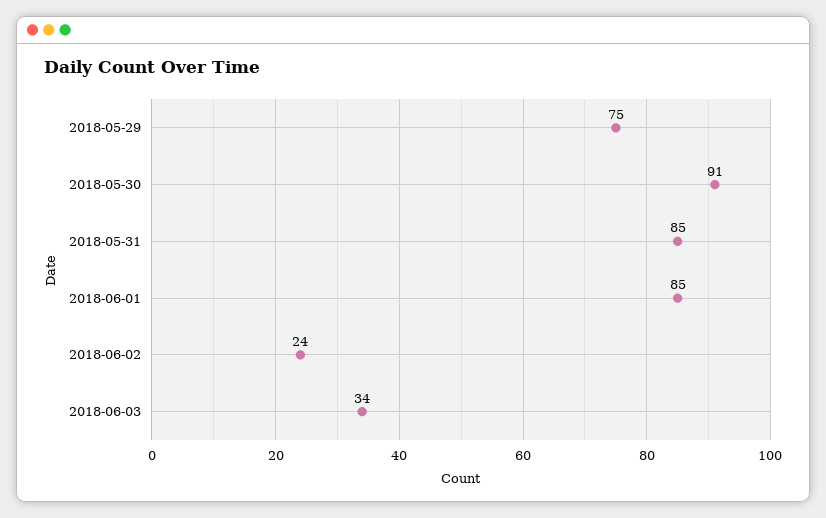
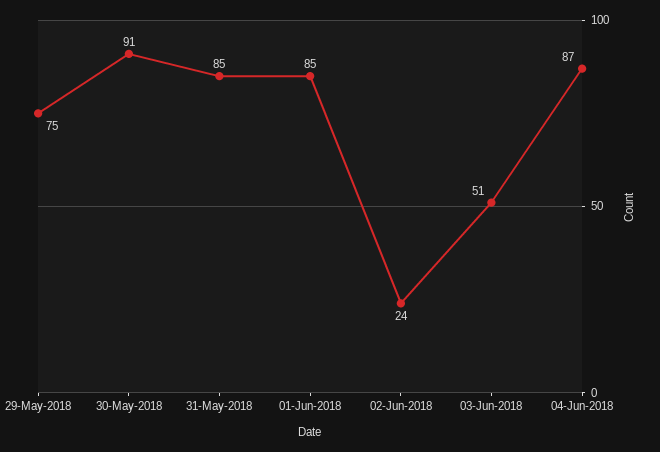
2018-06-03: 34 -> 51
04-Jun-2018: none -> 87

